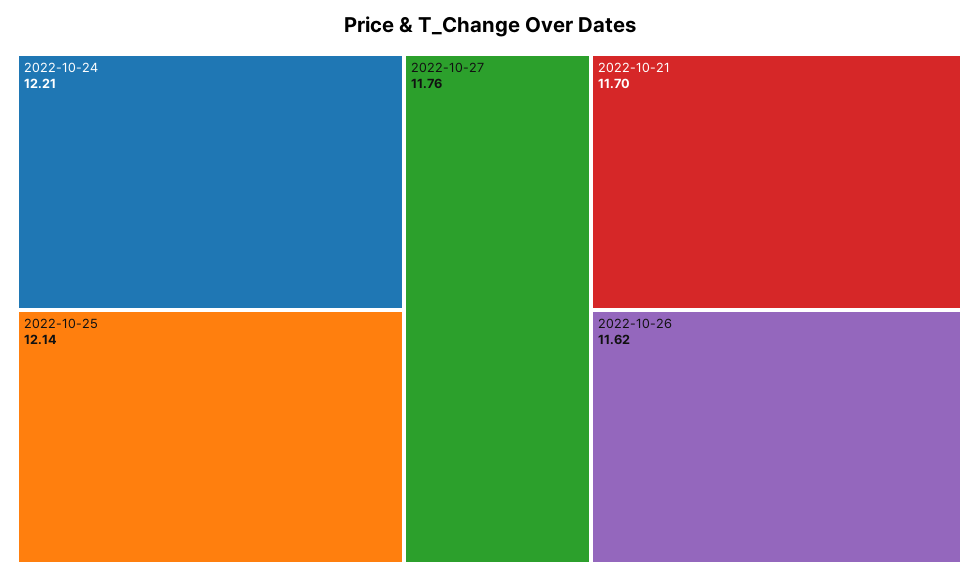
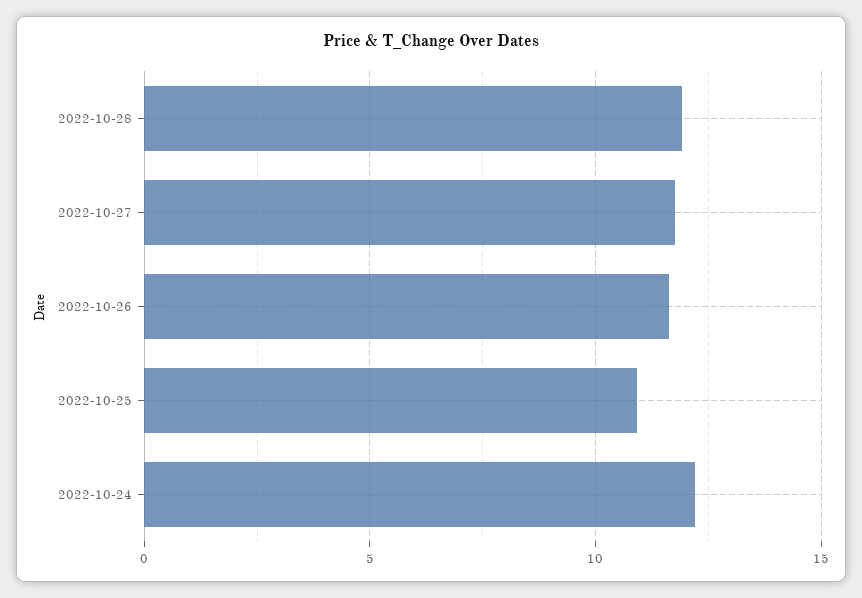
2022-10-25: 12.14 -> 11
2022-10-21: 11.7 -> none
2022-10-28: none -> 12

